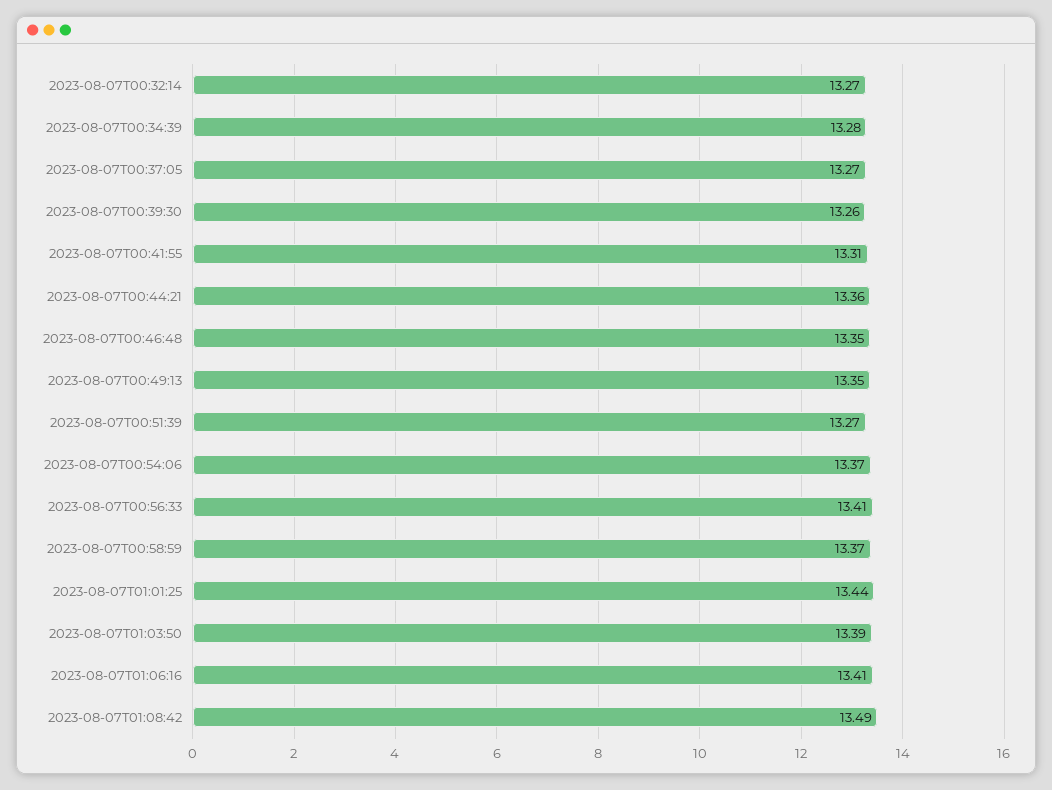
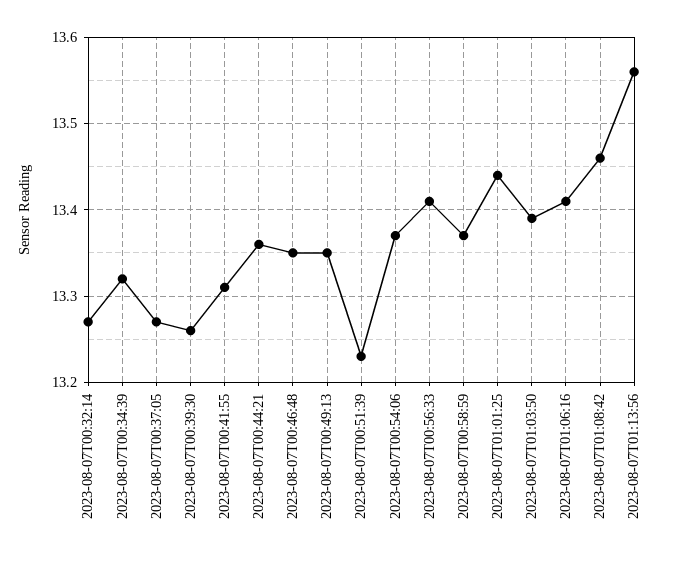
2023-08-07T00:34:39: 13.28 -> 13.32
2023-08-07T00:51:39: 13.27 -> 13.23
2023-08-07T01:08:42: 13.49 -> 13.46
2023-08-07T01:13:56: none -> 13.56

